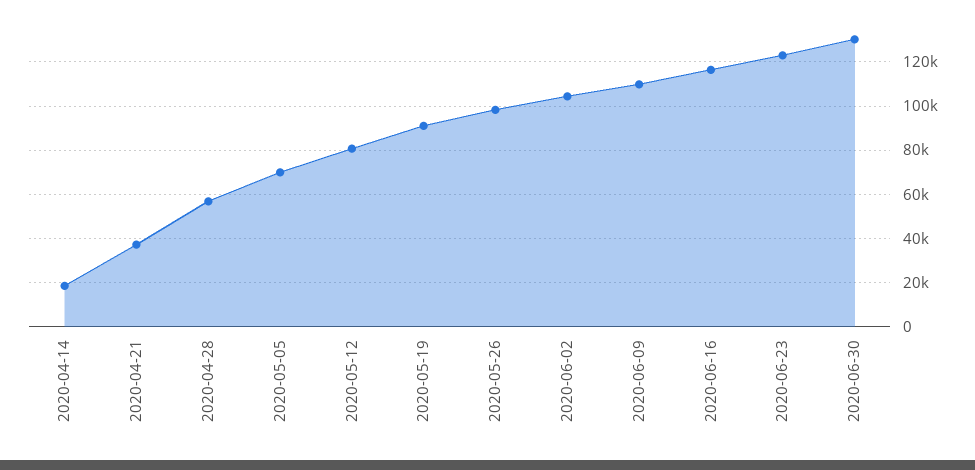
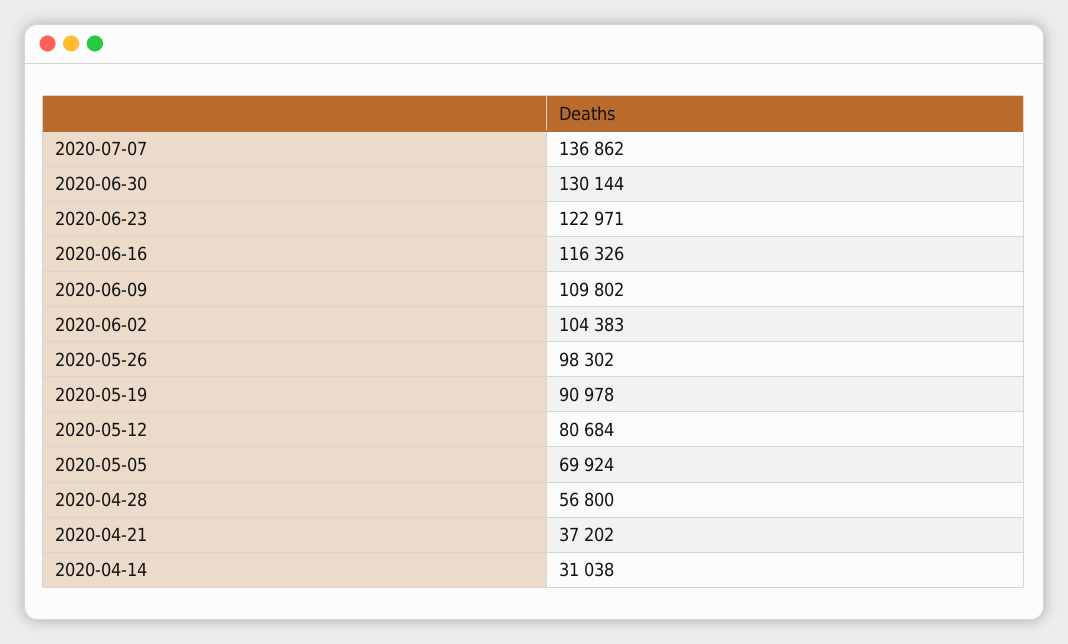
2020-04-14: 20000 -> 31038
2020-07-07: none -> 136862

